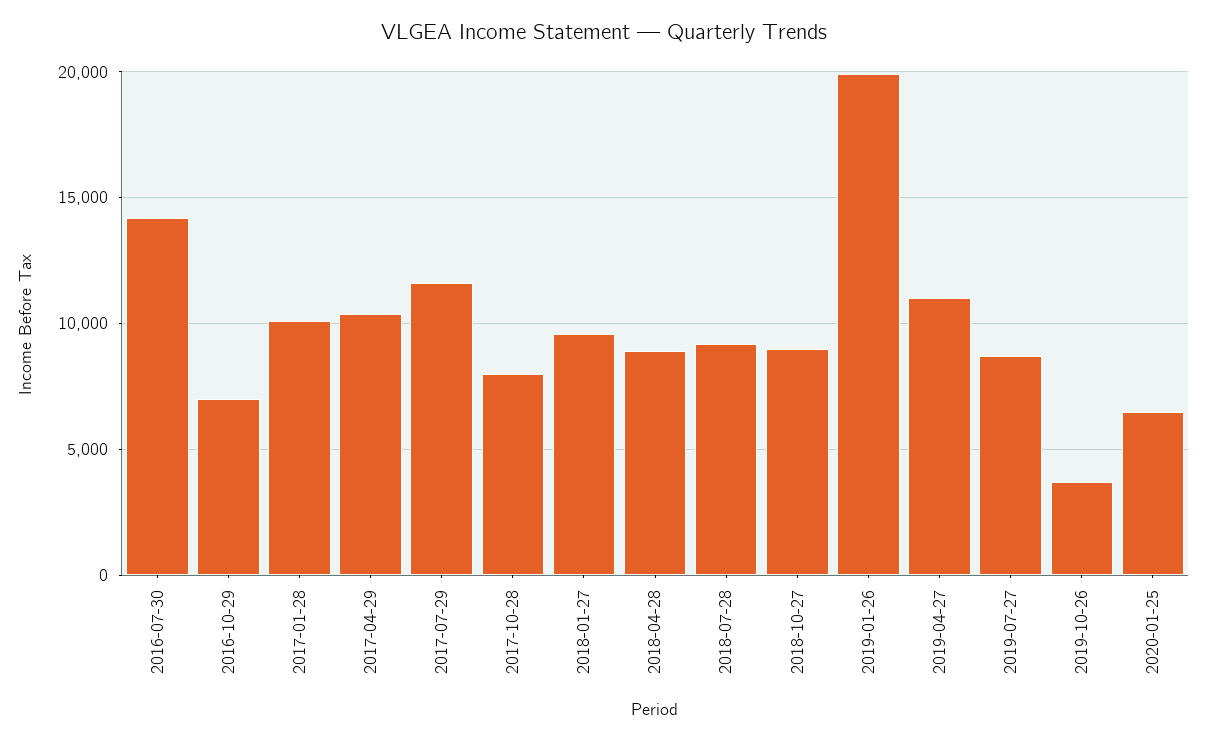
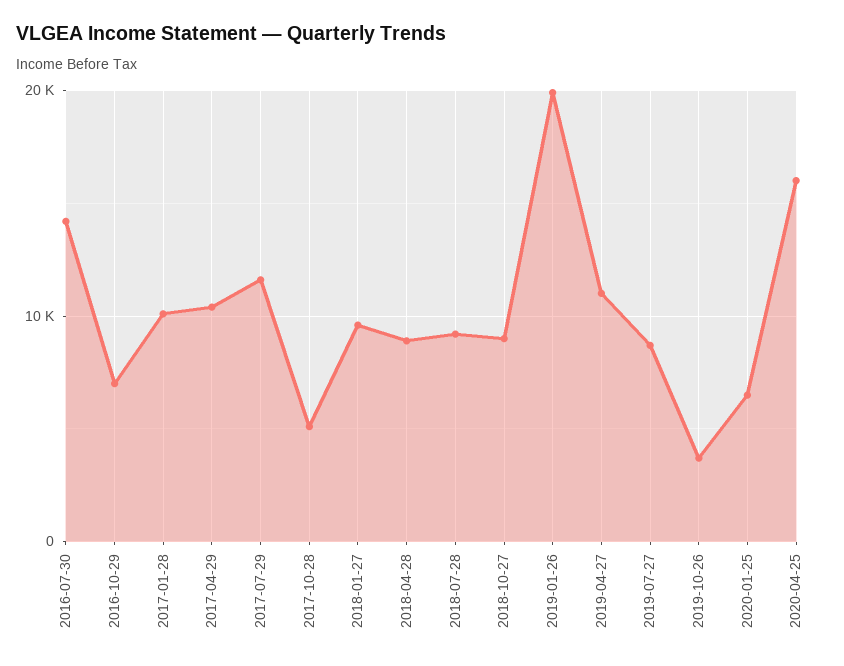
2017-10-28: 8000 -> 5000
2020-04-25: none -> 16000

